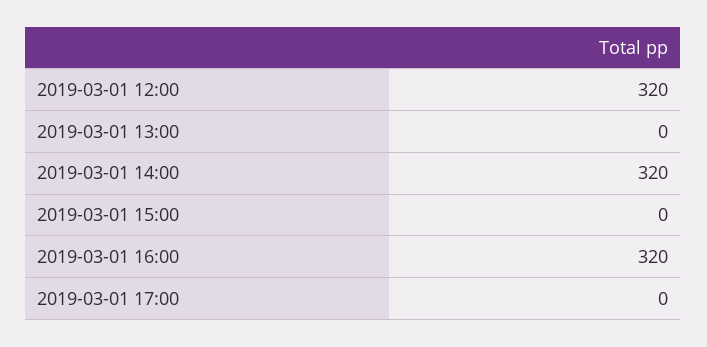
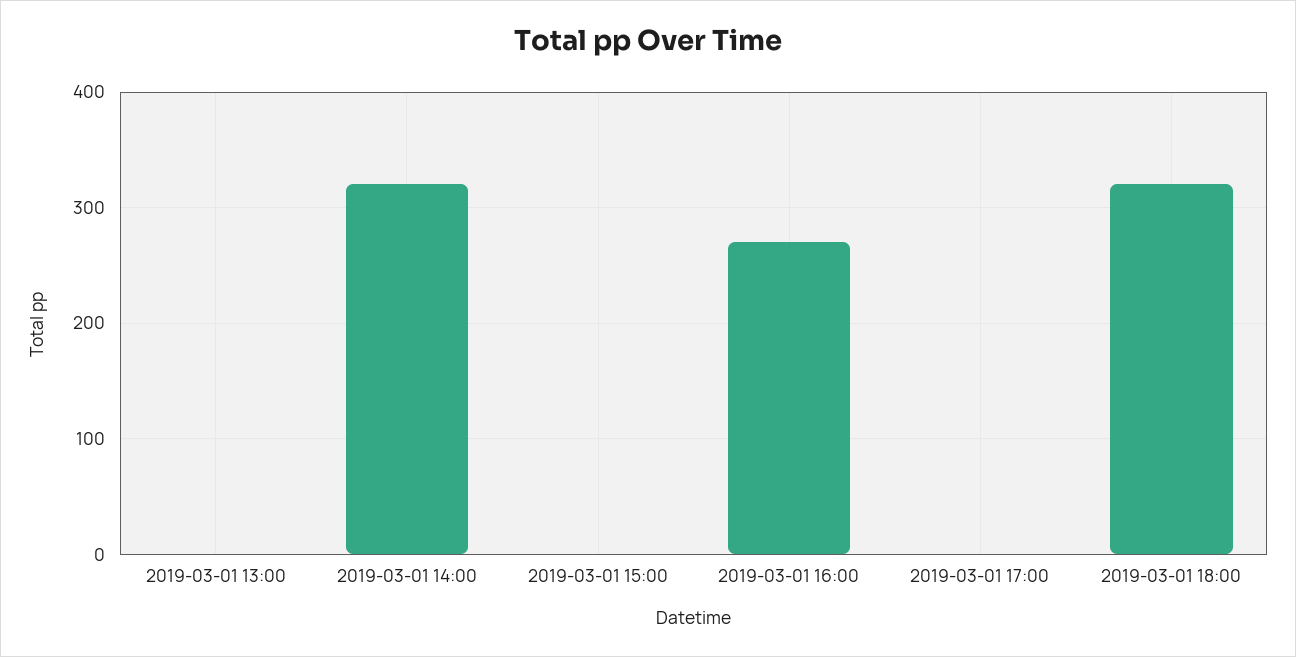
2019-03-01 12:00: 320 -> none
2019-03-01 16:00: 320 -> 270
2019-03-01 18:00: none -> 320

